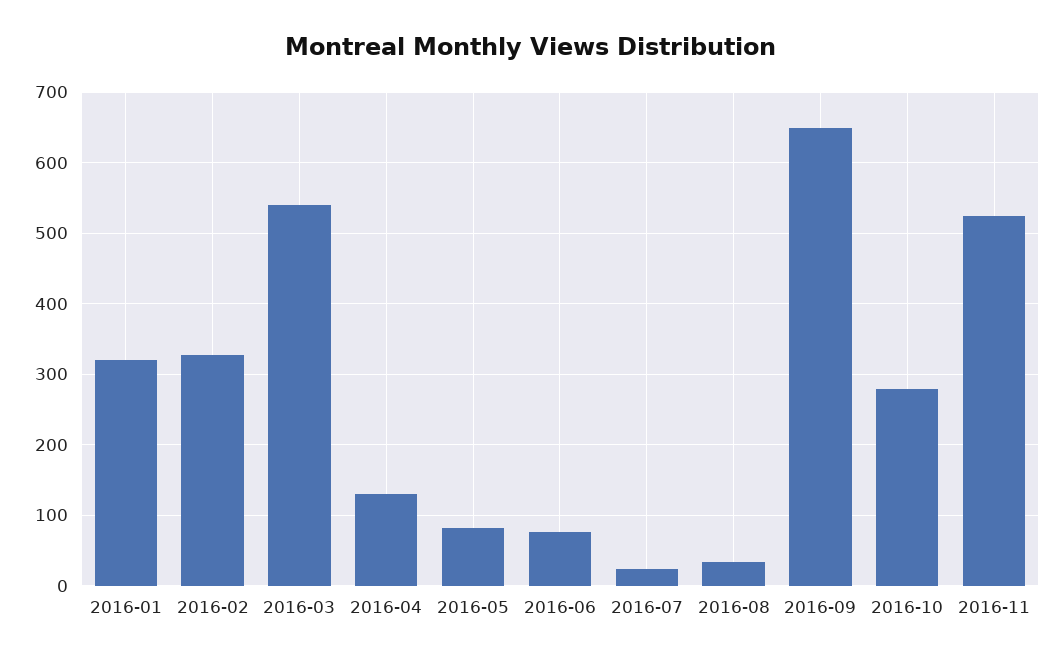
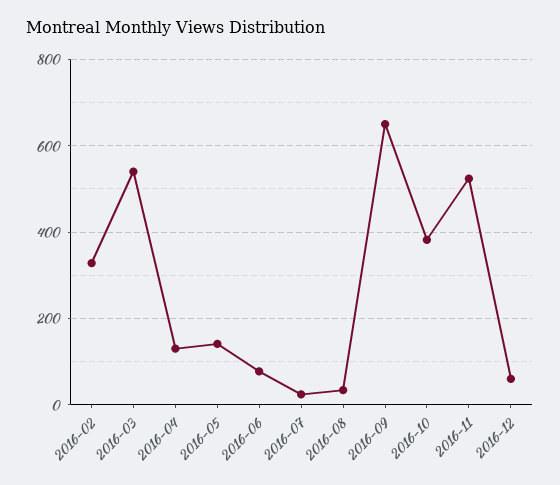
2016-01: 320 -> none
2016-05: 80 -> 140
2016-10: 280 -> 380
2016-12: none -> 60

